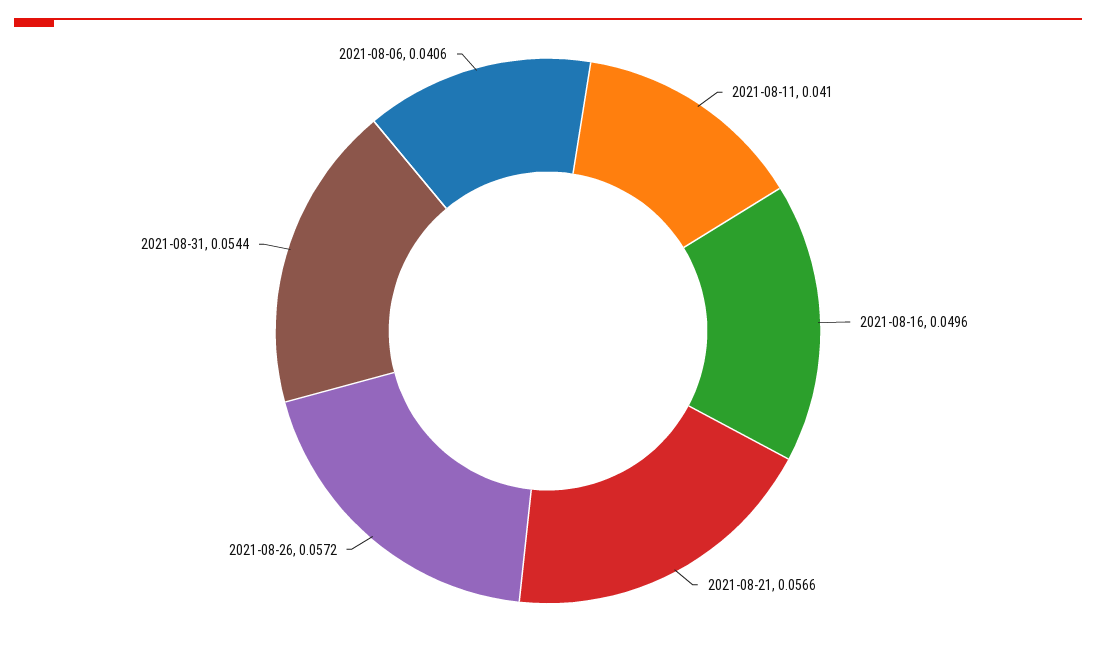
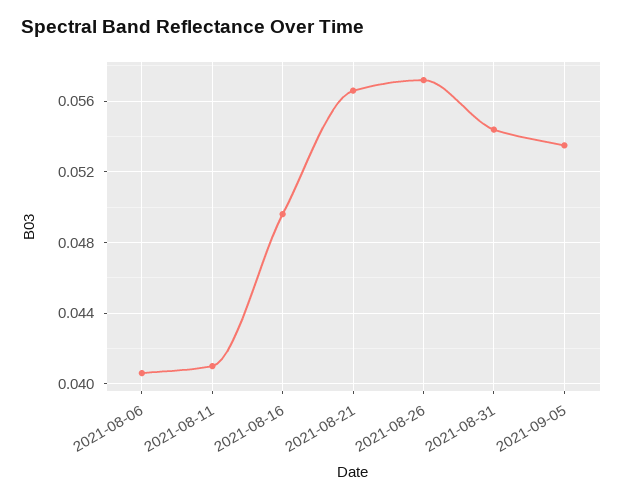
2021-09-05: none -> 0.0535

